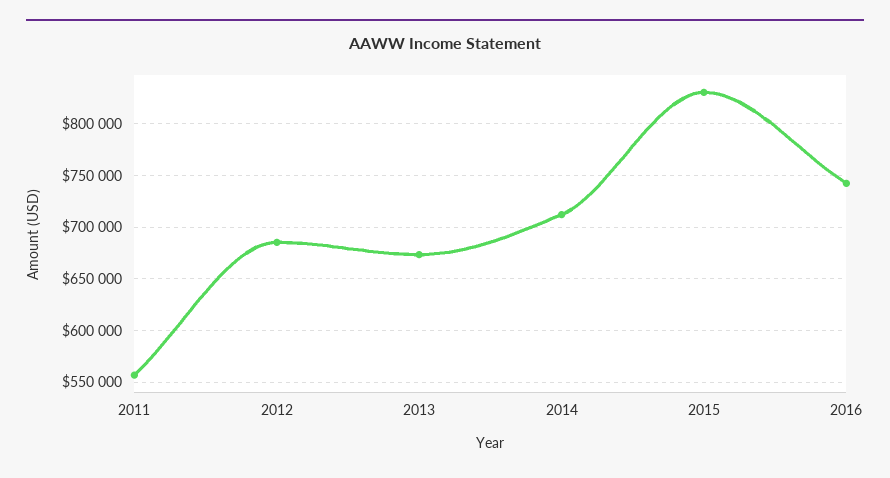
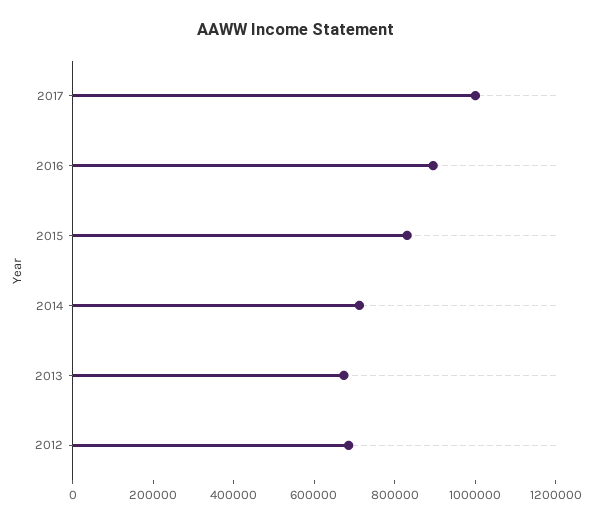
2011: 560000 -> none
2016: 740000 -> 900000
2017: none -> 1000000

